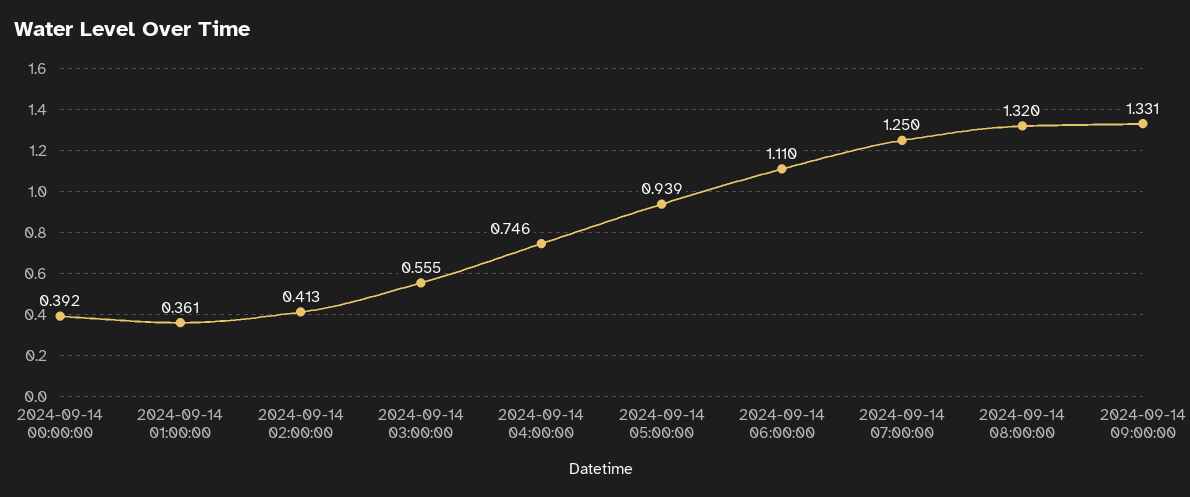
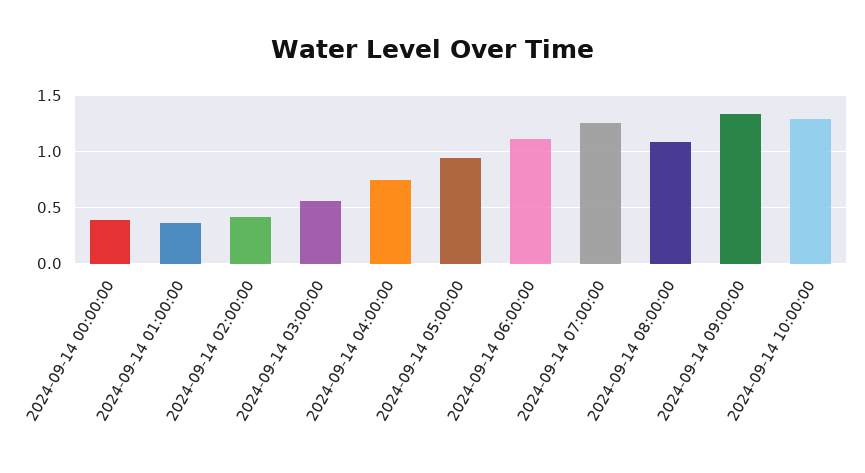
2024-09-14 08:00:00: 1.32 -> 1.1
2024-09-14 10:00:00: none -> 1.3

